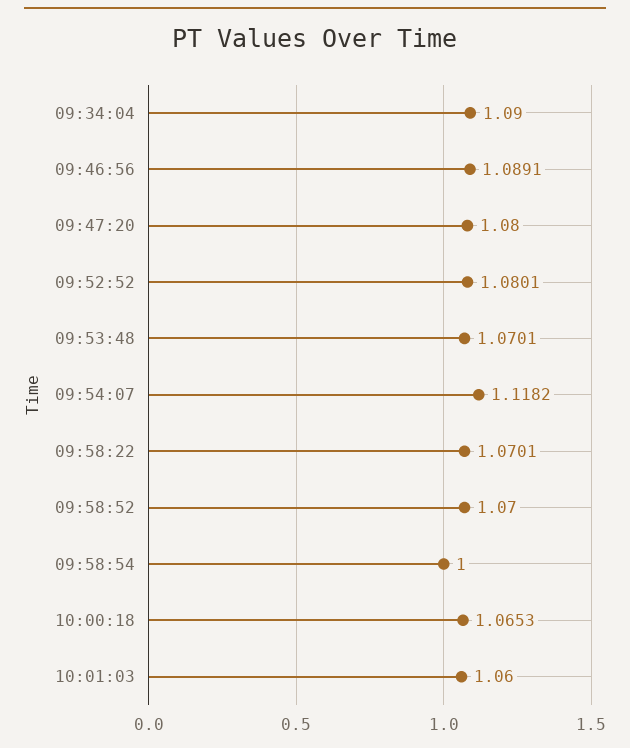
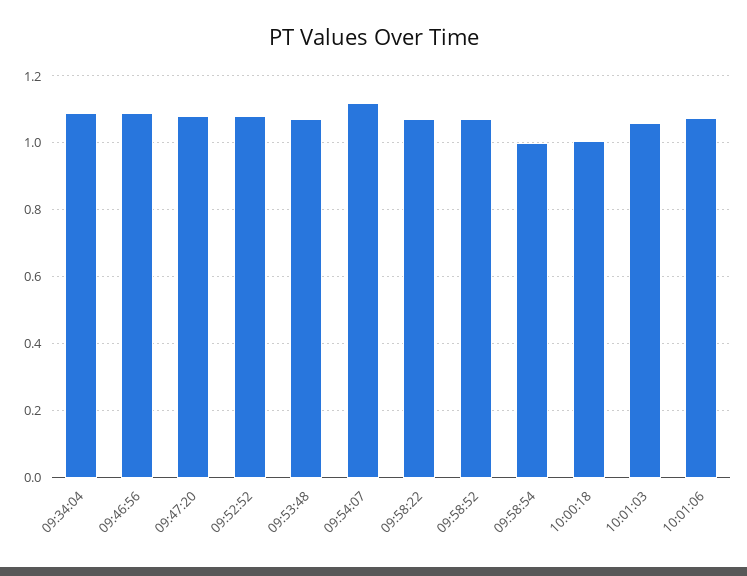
10:00:18: 1.0653 -> 1
10:01:06: none -> 1.08

